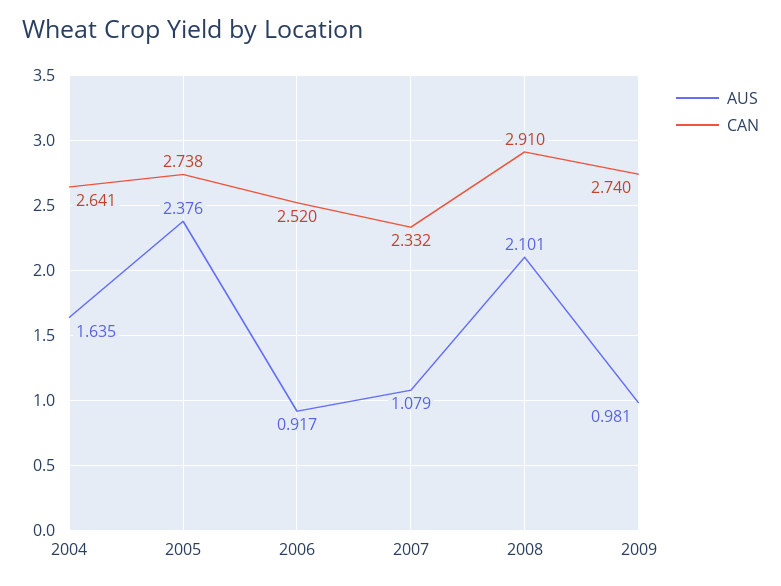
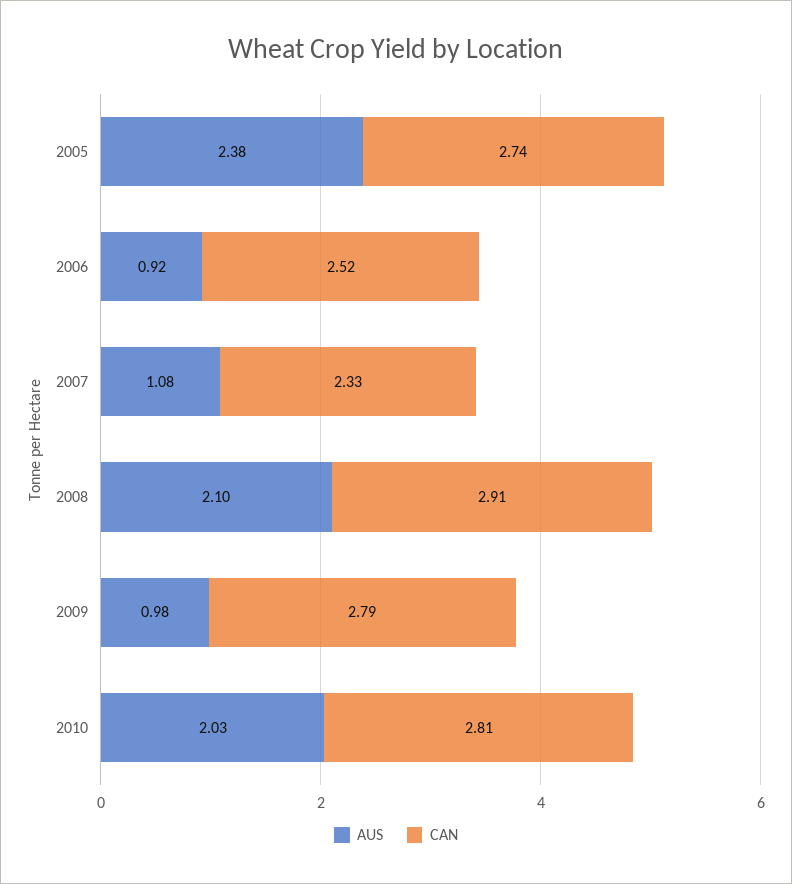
AUS, 2004: 1.635 -> none
CAN, 2004: 2.641 -> none
CAN, 2009: 2.74 -> 2.79
AUS, 2010: none -> 2.03
CAN, 2010: none -> 2.81

